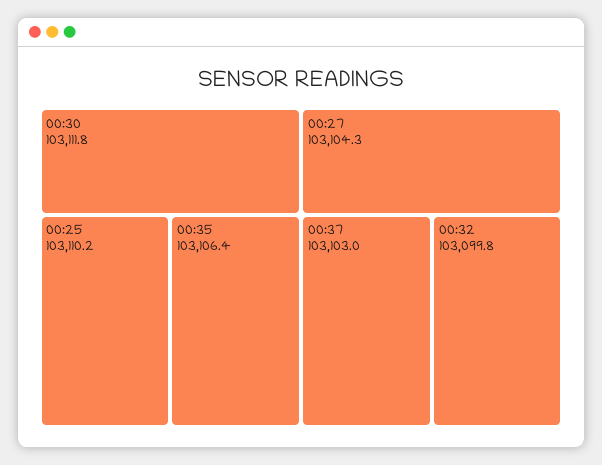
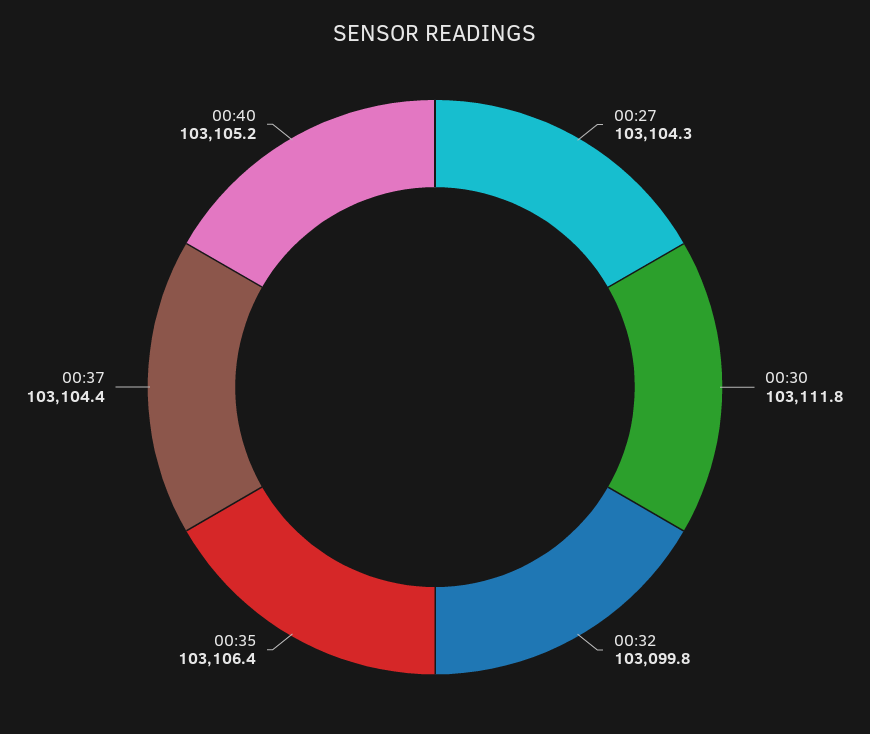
00:25: 103110.2 -> none
00:37: 103103 -> 103104.4
00:40: none -> 103105.2

